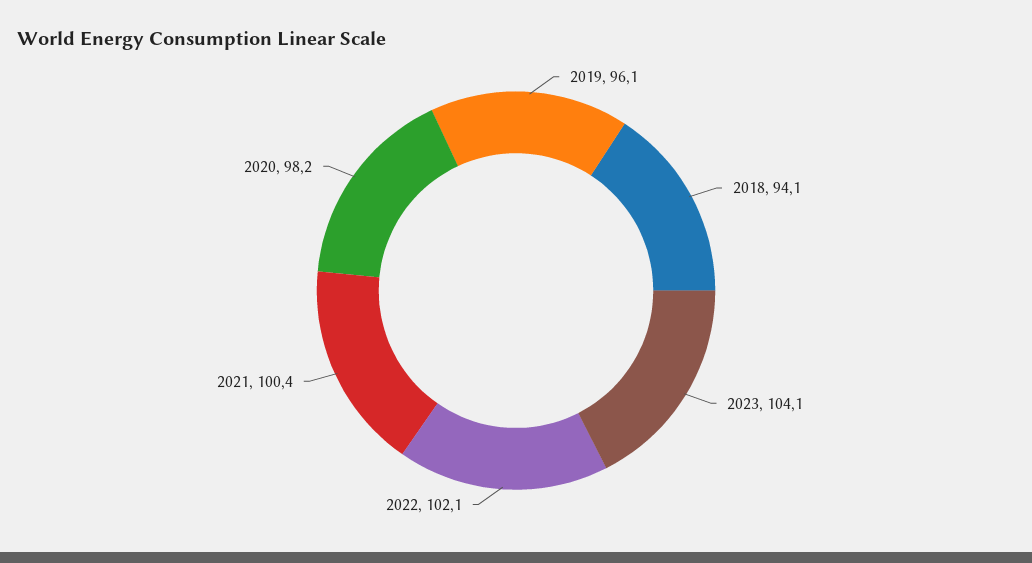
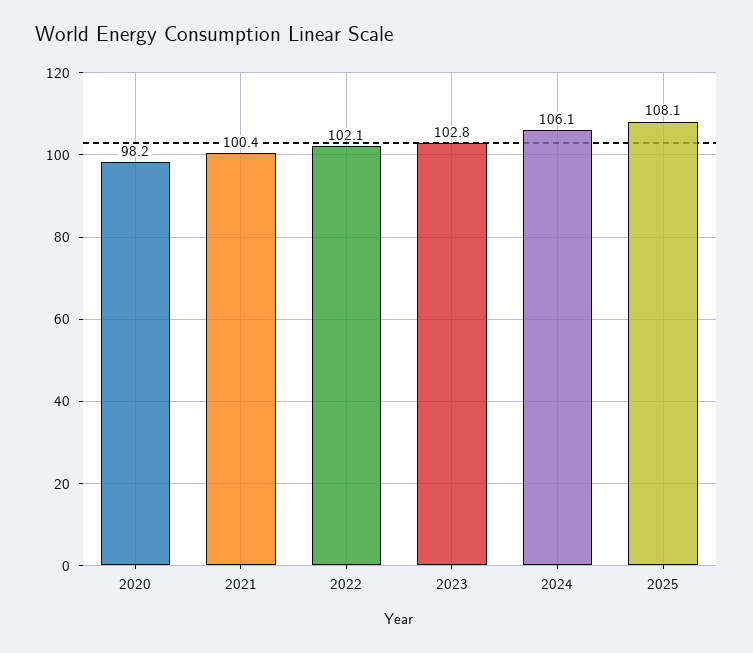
2019: 96.1 -> none
2018: 94.1 -> none
2023: 104.1 -> 102.8
2024: none -> 106.1
2025: none -> 108.1

